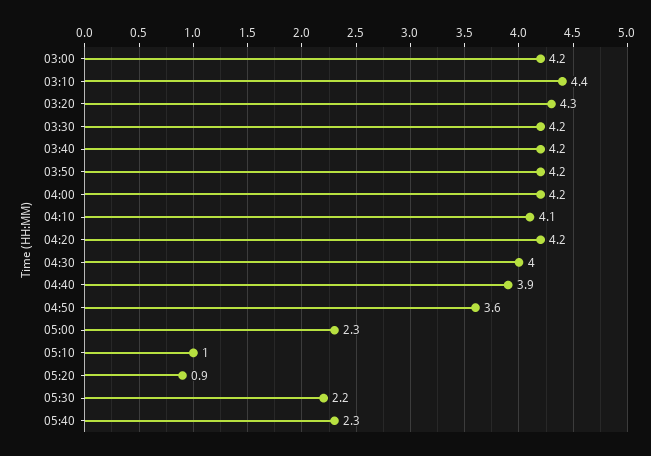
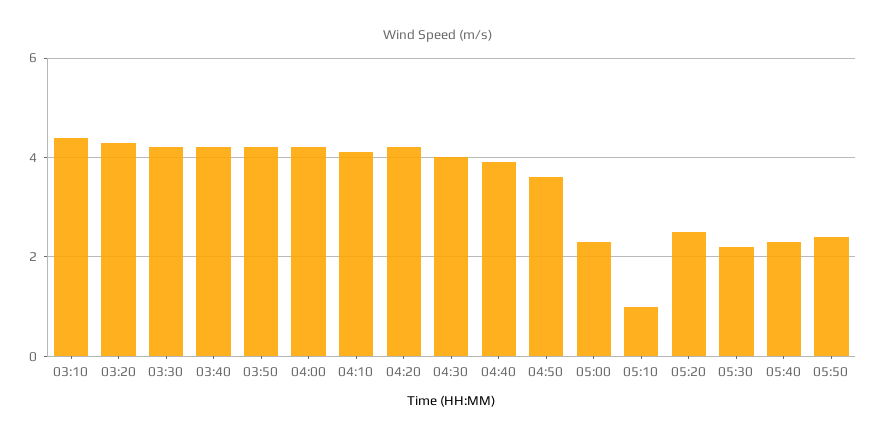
03:00: 4.2 -> none
05:20: 0.9 -> 2.5
05:50: none -> 2.5

